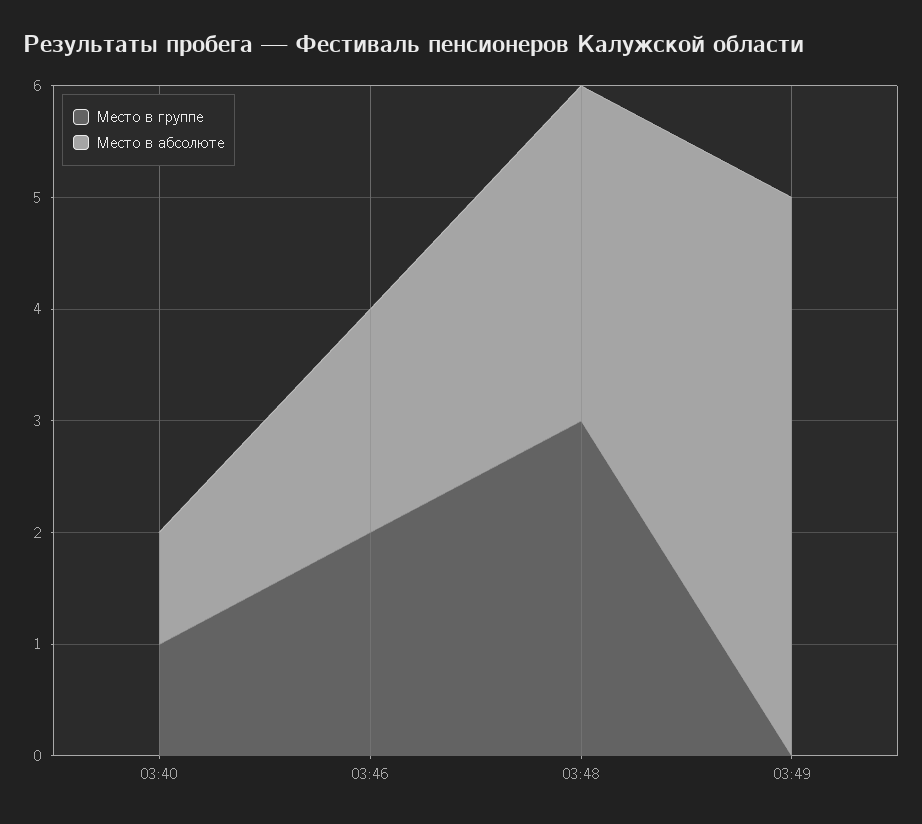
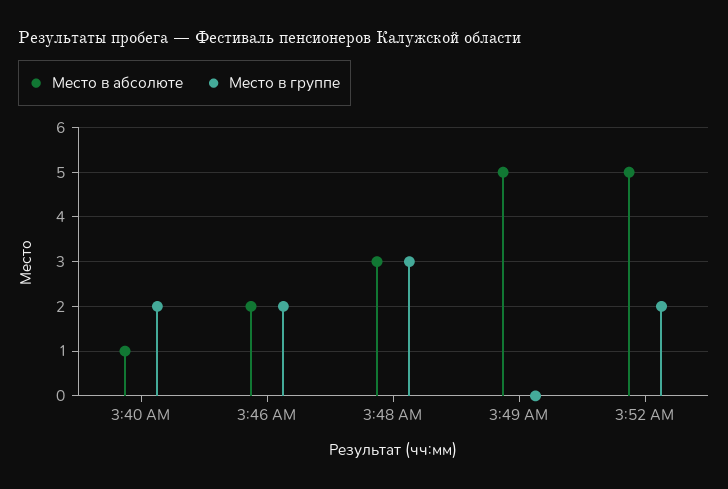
Место в группе, 03:40: 1 -> 2
Место в абсолюте, 3:52 AM: none -> 5
Место в группе, 3:52 AM: none -> 2

